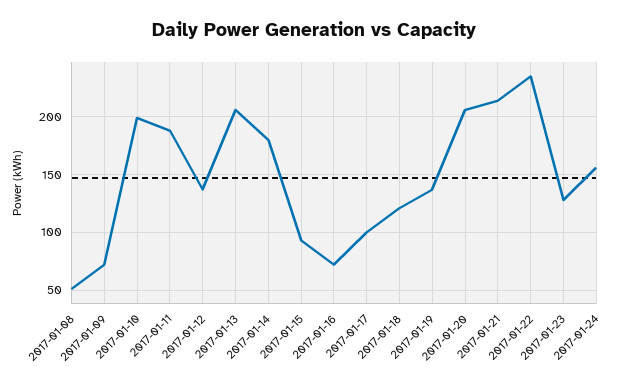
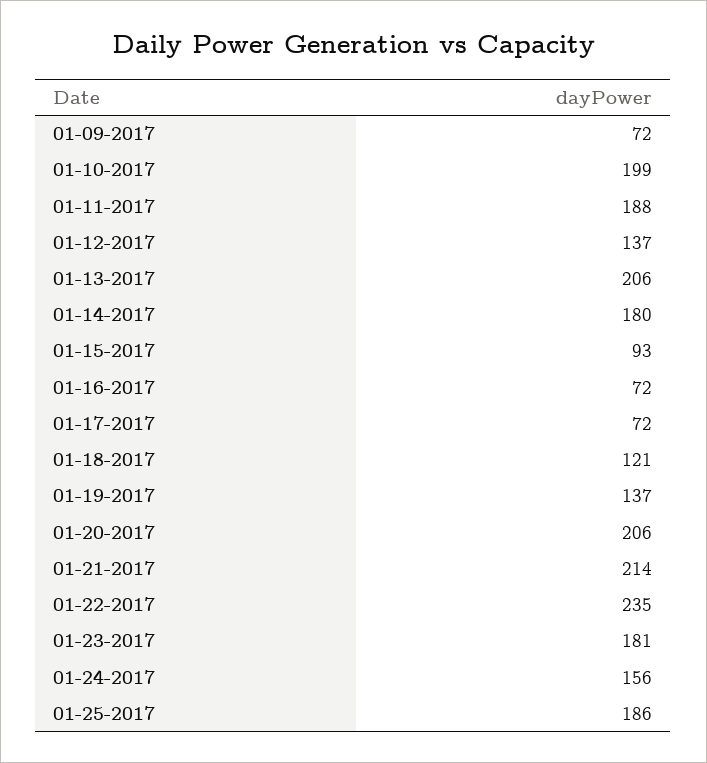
2017-01-08: 50 -> none
2017-01-17: 100 -> 72
2017-01-23: 130 -> 181
01-25-2017: none -> 186

